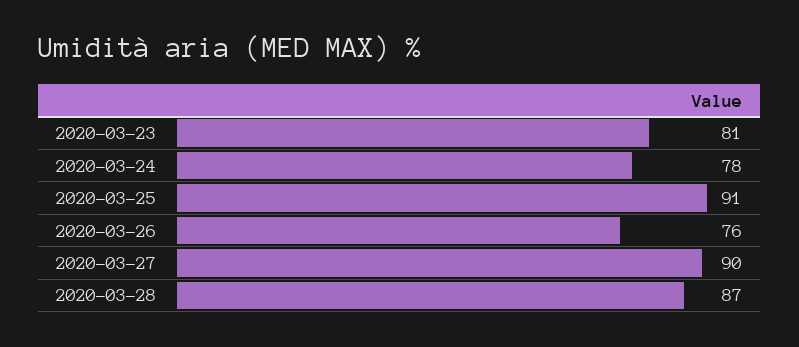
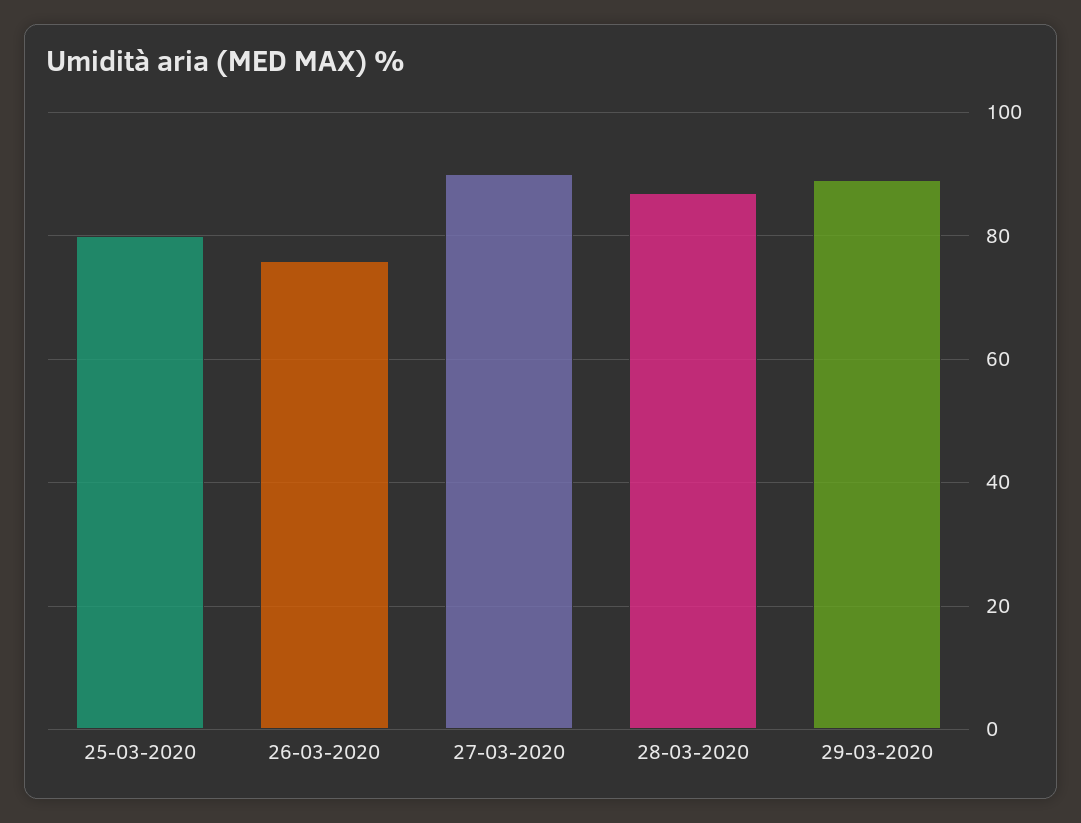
2020-03-23: 81 -> none
2020-03-24: 78 -> none
2020-03-25: 91 -> 80
29-03-2020: none -> 90

